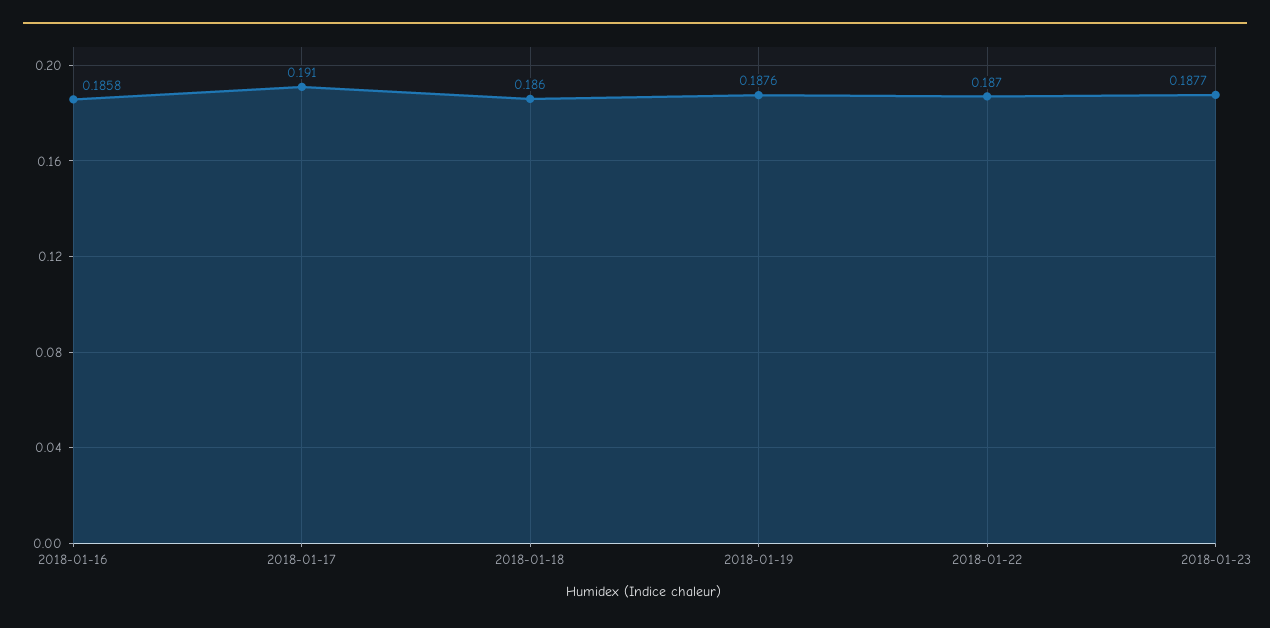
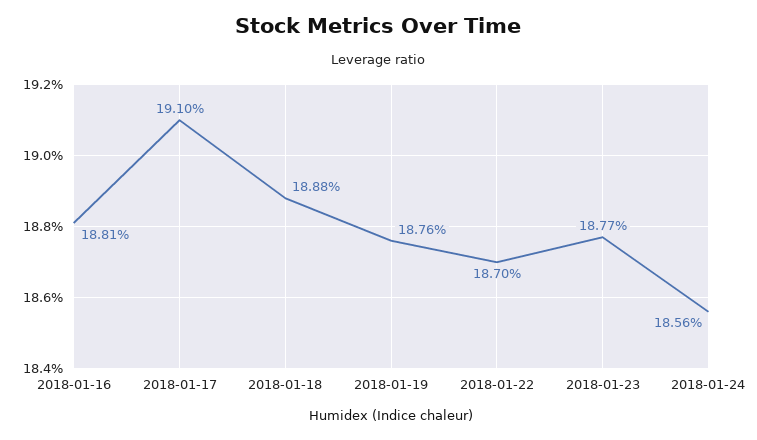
2018-01-16: 0.1858 -> 0.1881
2018-01-18: 0.186 -> 0.1888
2018-01-24: none -> 0.1856

